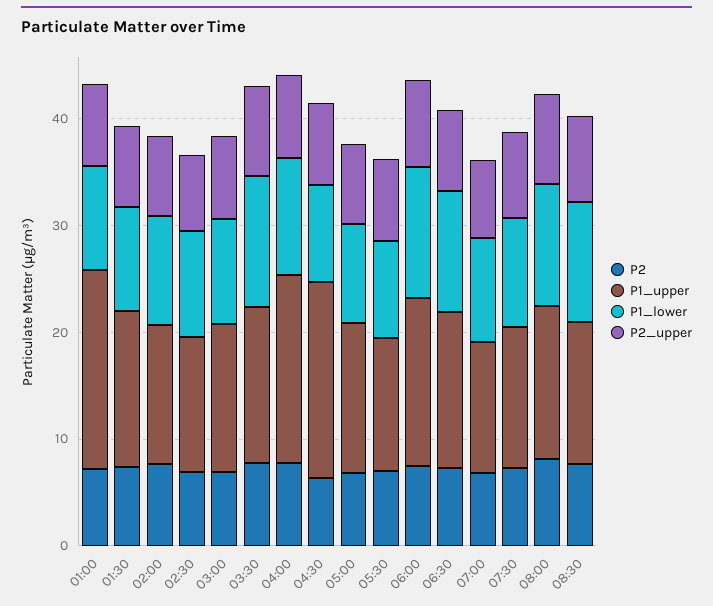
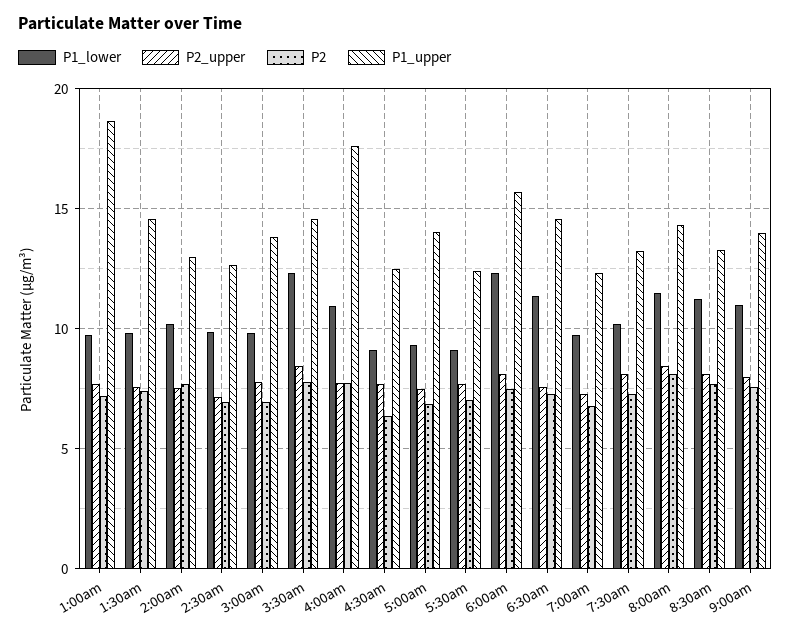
P1_upper, 04:30: 18 -> 12.5
P1_lower, 9:00am: none -> 11
P2_upper, 9:00am: none -> 8
P2, 9:00am: none -> 7.5
P1_upper, 9:00am: none -> 14

